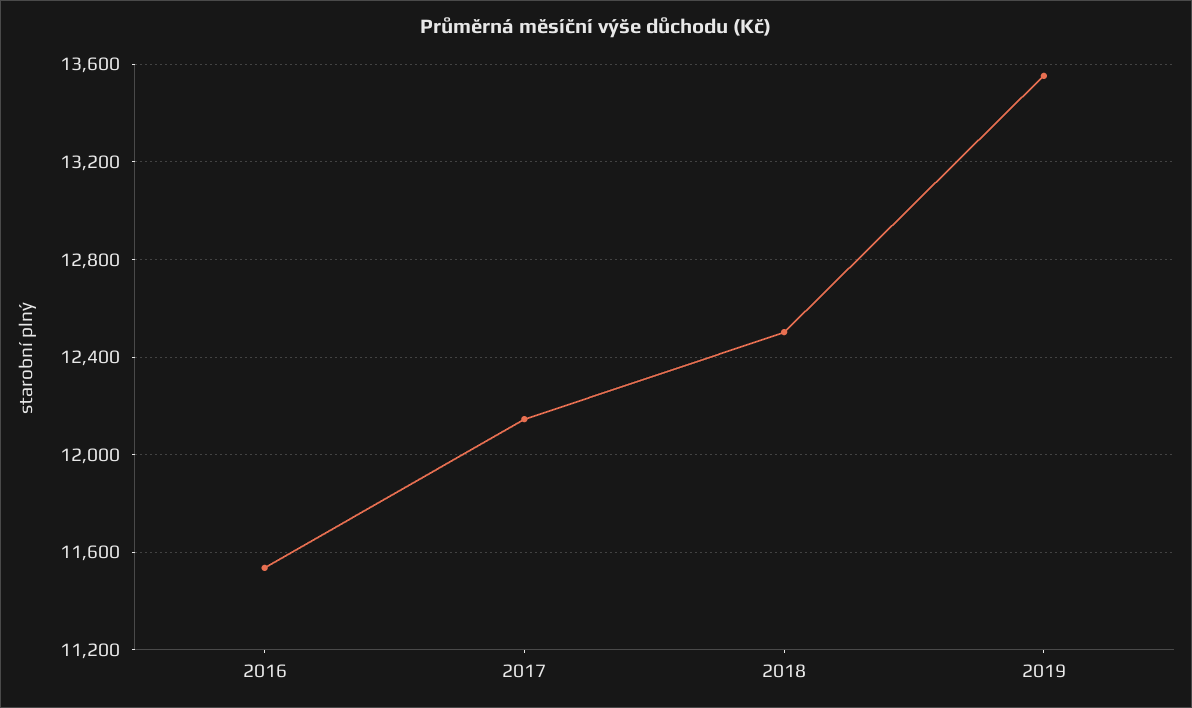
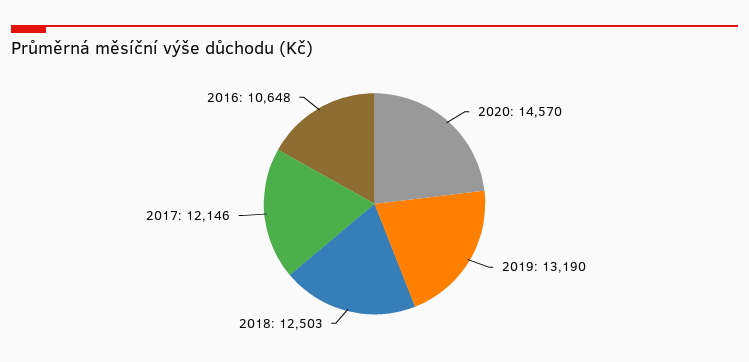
2016: 11550 -> 10648
2019: 13550 -> 13190
2020: none -> 14570

